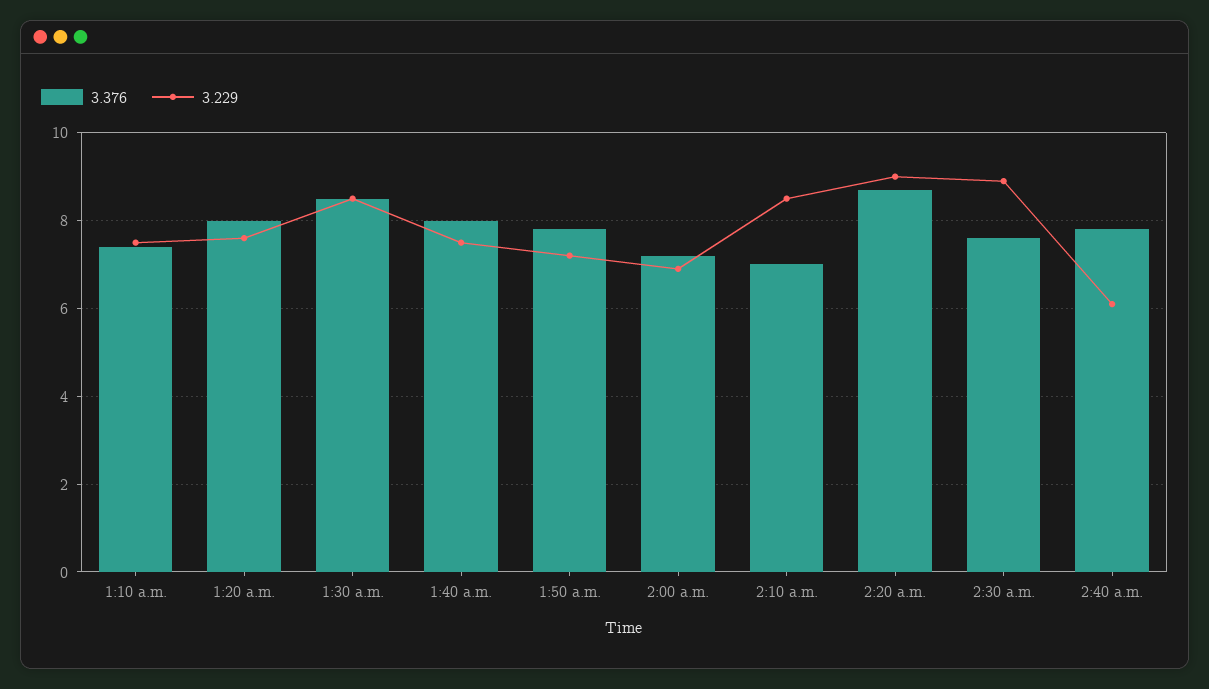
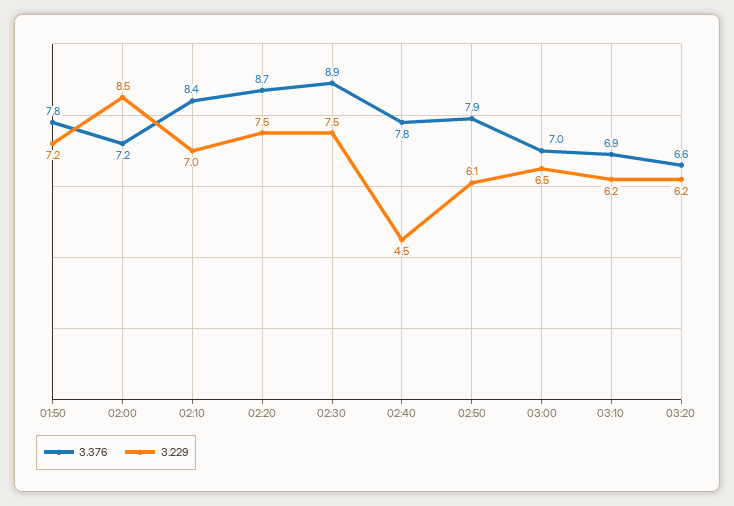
3.376, 1:10 a.m.: 7.5 -> none
3.229, 1:10 a.m.: 7.5 -> none
3.376, 1:20 a.m.: 8 -> none
3.229, 1:20 a.m.: 7.5 -> none
3.376, 1:30 a.m.: 8.5 -> none
3.229, 1:30 a.m.: 8.5 -> none
3.376, 1:40 a.m.: 8 -> none
3.229, 1:40 a.m.: 7.5 -> none
3.229, 2:00 a.m.: 7 -> 8.5
3.376, 2:10 a.m.: 7 -> 8.4
3.229, 2:10 a.m.: 8.5 -> 7
3.229, 2:20 a.m.: 9 -> 7.5
3.376, 2:30 a.m.: 7.5 -> 8.9
3.229, 2:30 a.m.: 9 -> 7.5
3.229, 2:40 a.m.: 6 -> 4.5
3.376, 02:50: none -> 7.9
3.229, 02:50: none -> 6.1
3.376, 03:00: none -> 7
3.229, 03:00: none -> 6.5
3.376, 03:10: none -> 6.9
3.229, 03:10: none -> 6.2
3.376, 03:20: none -> 6.6
3.229, 03:20: none -> 6.2

